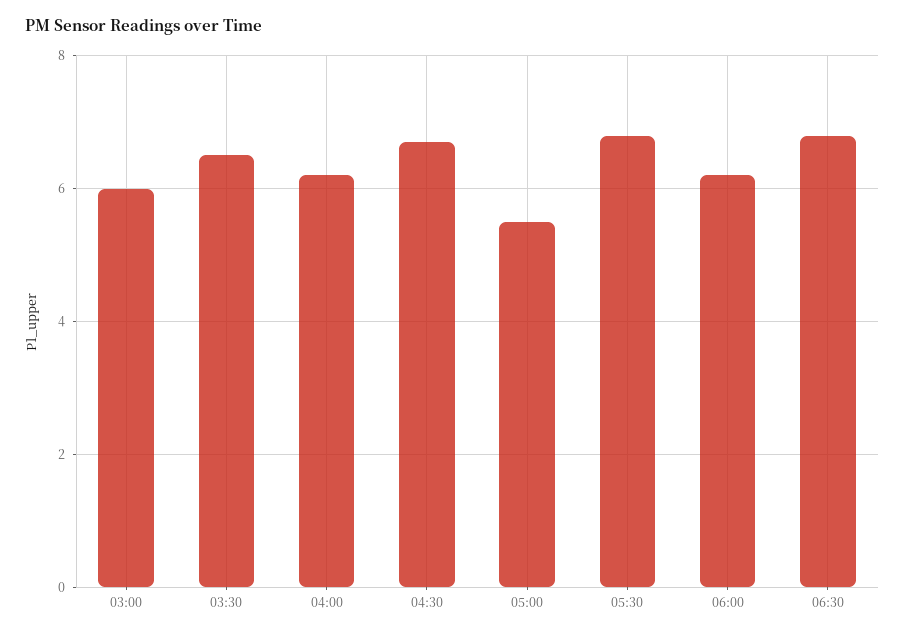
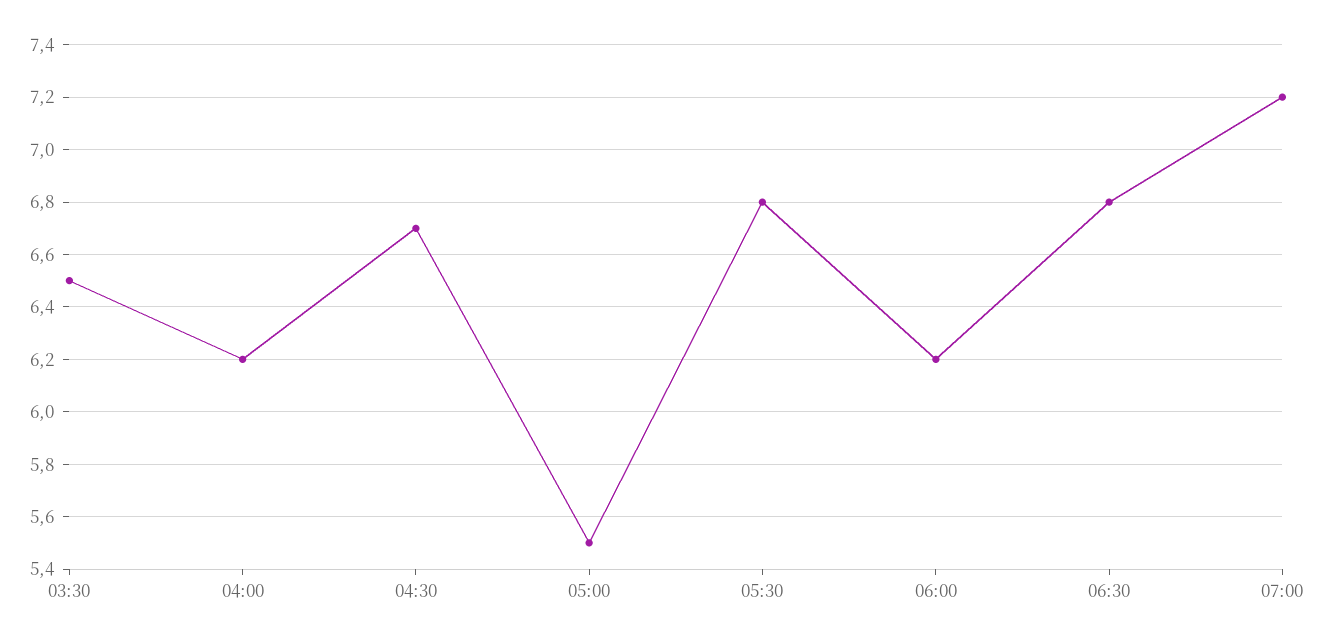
03:00: 6 -> none
07:00: none -> 7.2

